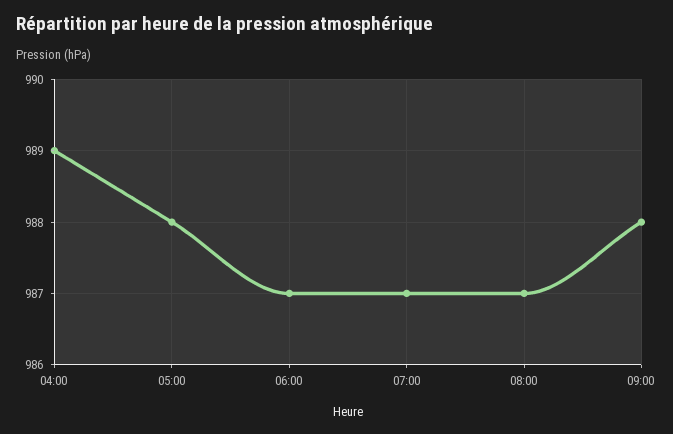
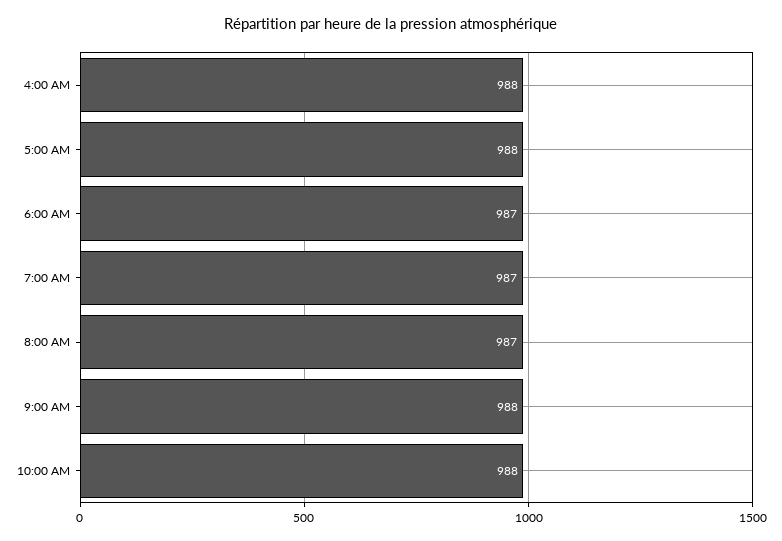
04:00: 989 -> 988
10:00 AM: none -> 988

